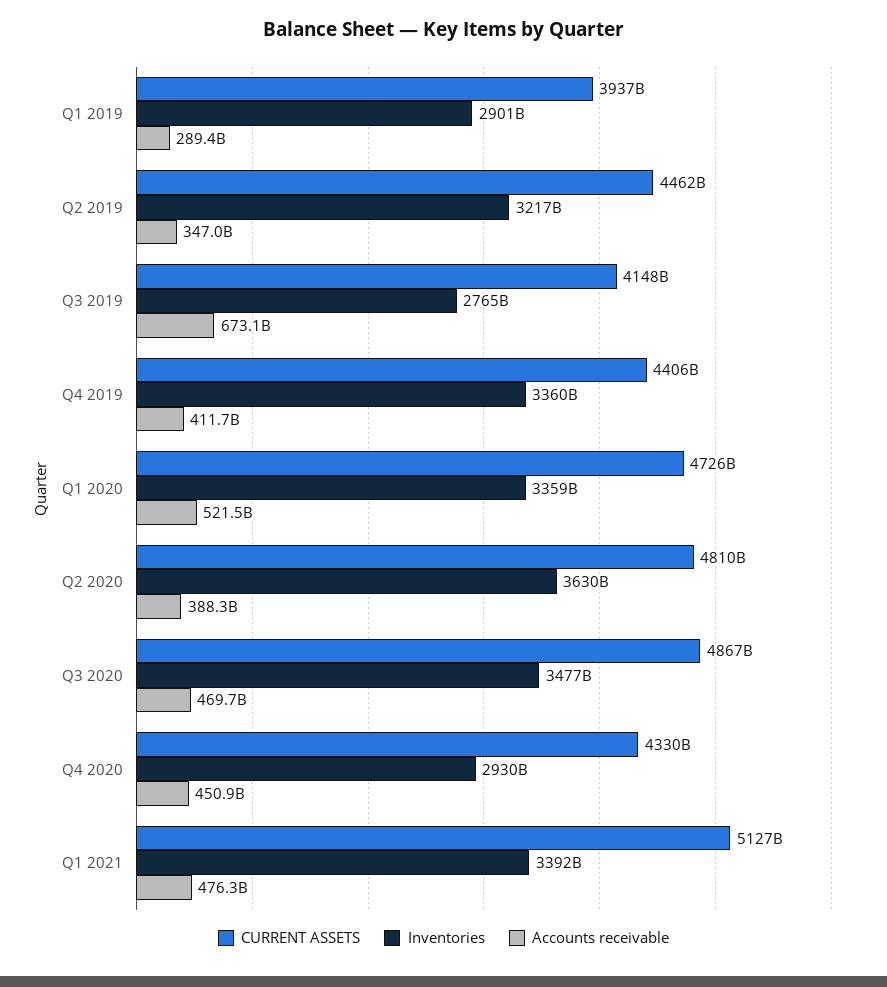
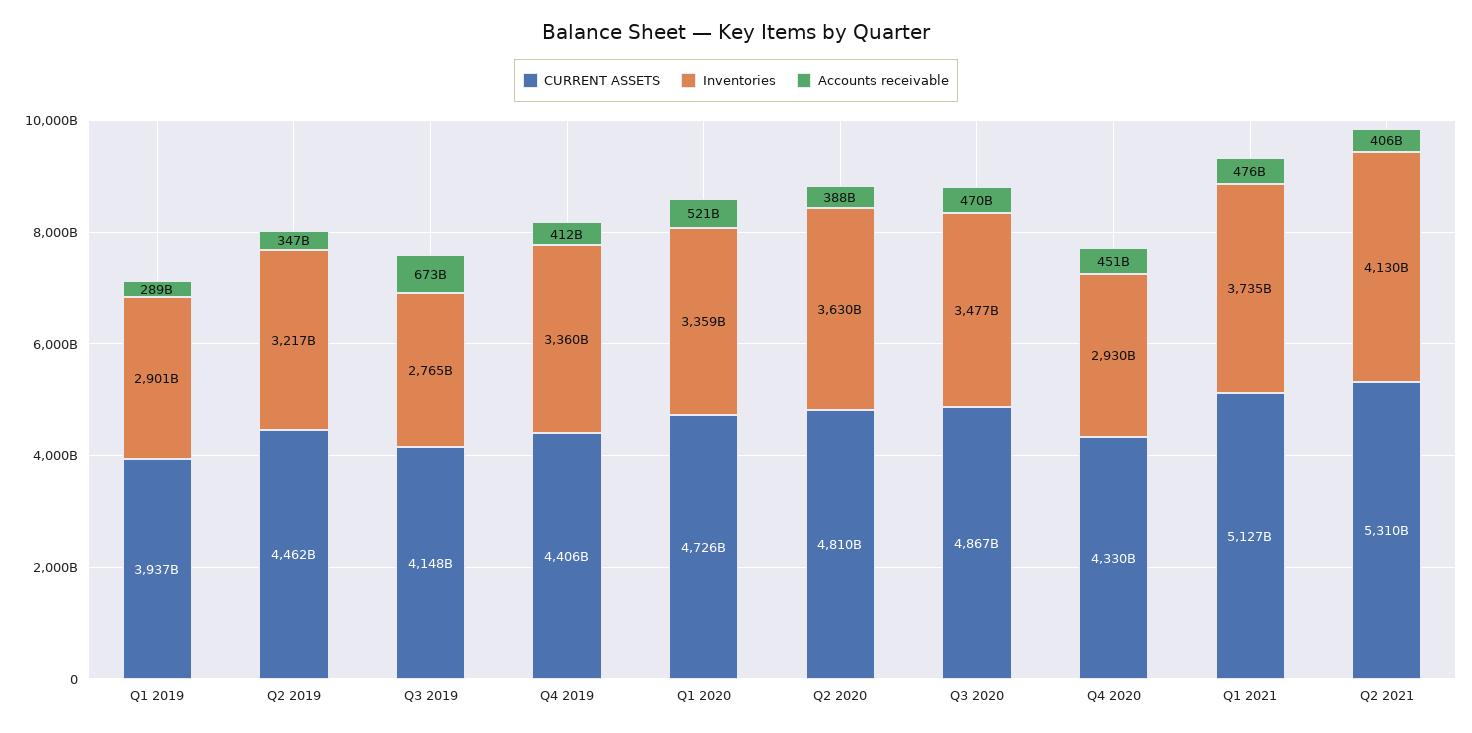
Inventories, Q1 2021: 3392000000000 -> 3735000000000
CURRENT ASSETS, Q2 2021: none -> 5310000000000
Inventories, Q2 2021: none -> 4130000000000
Accounts receivable, Q2 2021: none -> 406000000000

